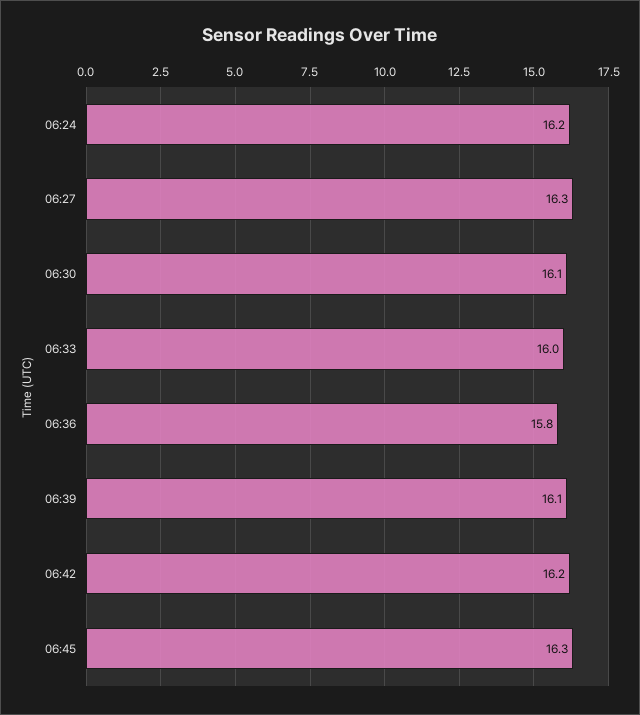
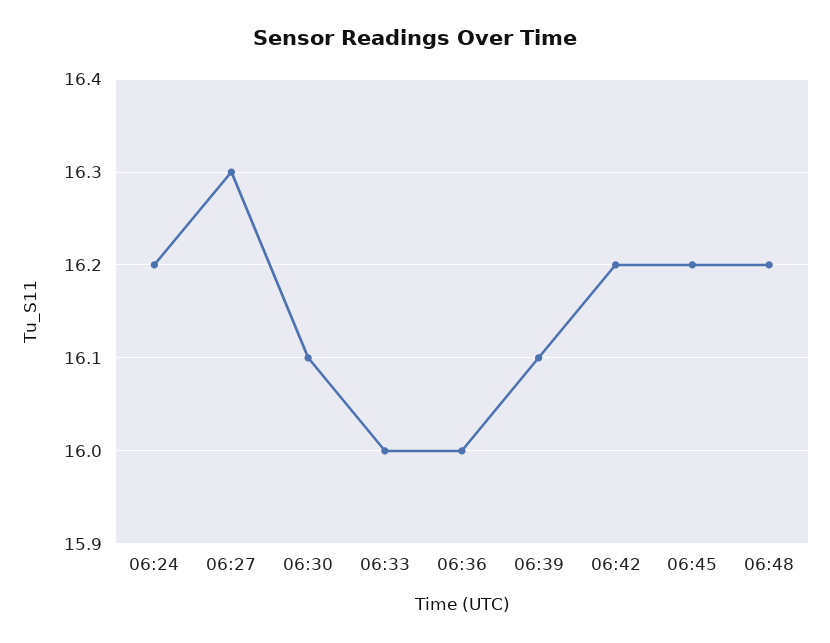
06:36: 15.8 -> 16
06:45: 16.3 -> 16.2
06:48: none -> 16.2

